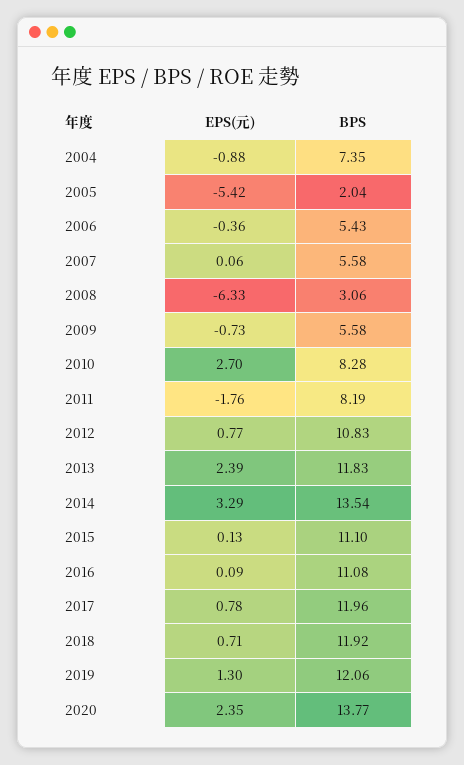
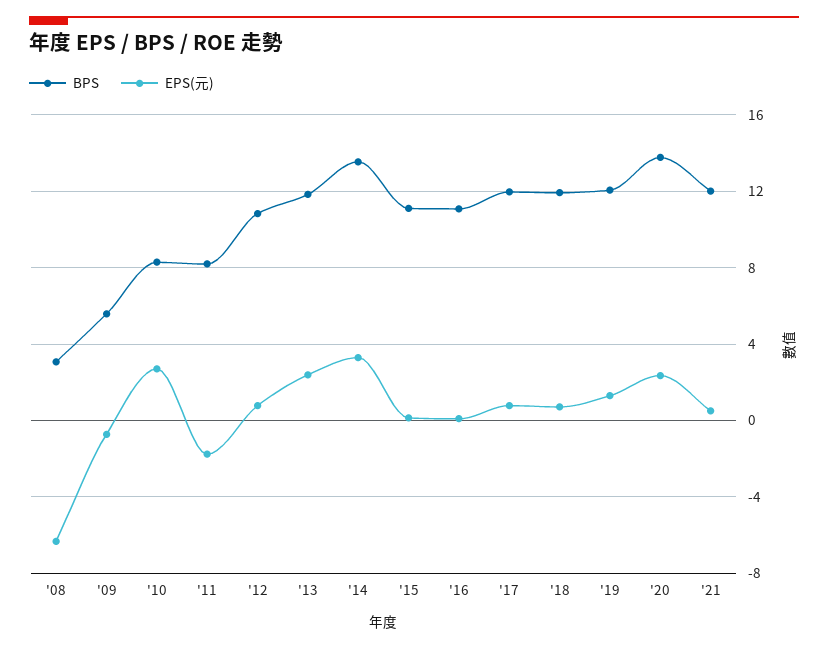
EPS(元), 2004: -0.88 -> none
BPS, 2004: 7.35 -> none
EPS(元), 2005: -5.42 -> none
BPS, 2005: 2.04 -> none
EPS(元), 2006: -0.36 -> none
BPS, 2006: 5.43 -> none
EPS(元), 2007: 0.06 -> none
BPS, 2007: 5.58 -> none
BPS, '21: none -> 12
EPS(元), '21: none -> 0.5

